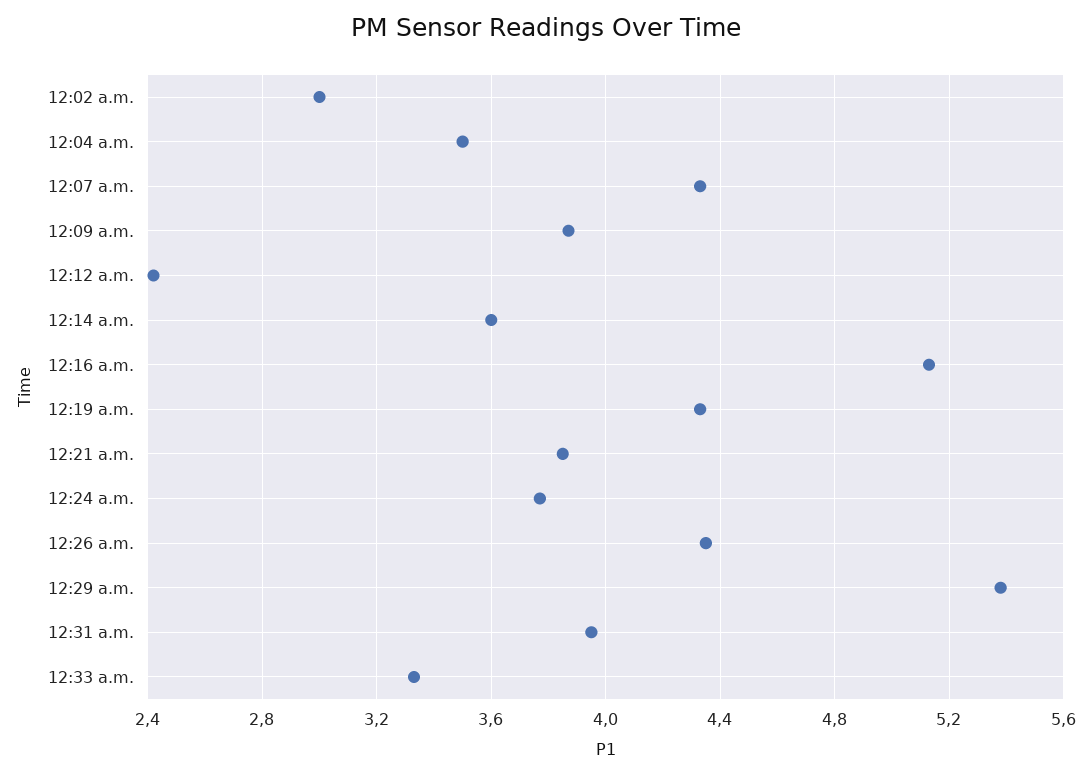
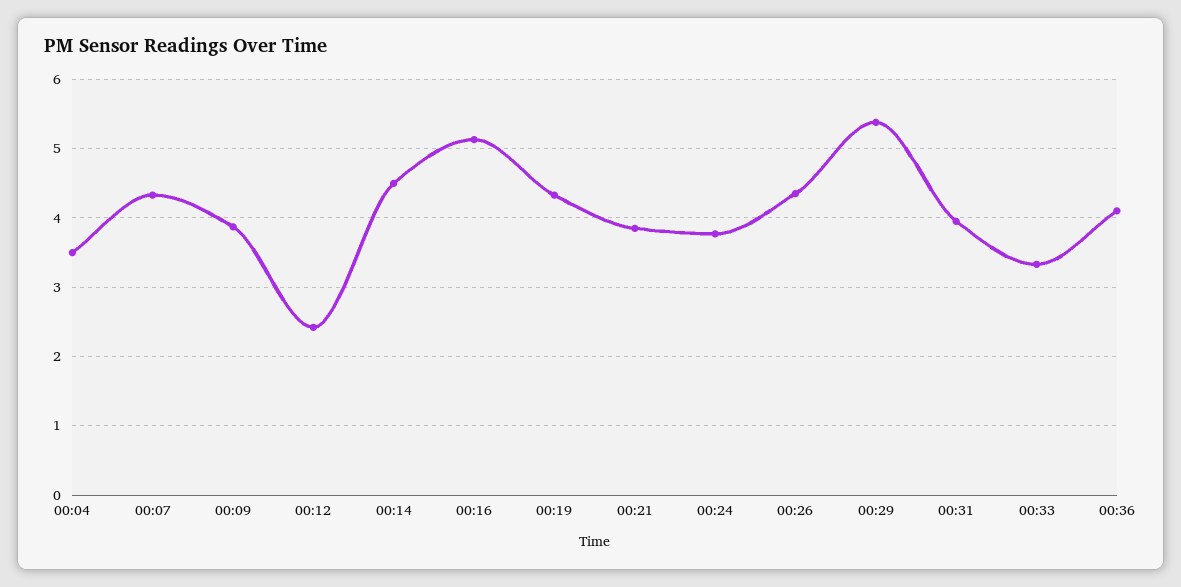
12:02 a.m.: 3 -> none
12:14 a.m.: 3.6 -> 4.5
00:36: none -> 4.1

